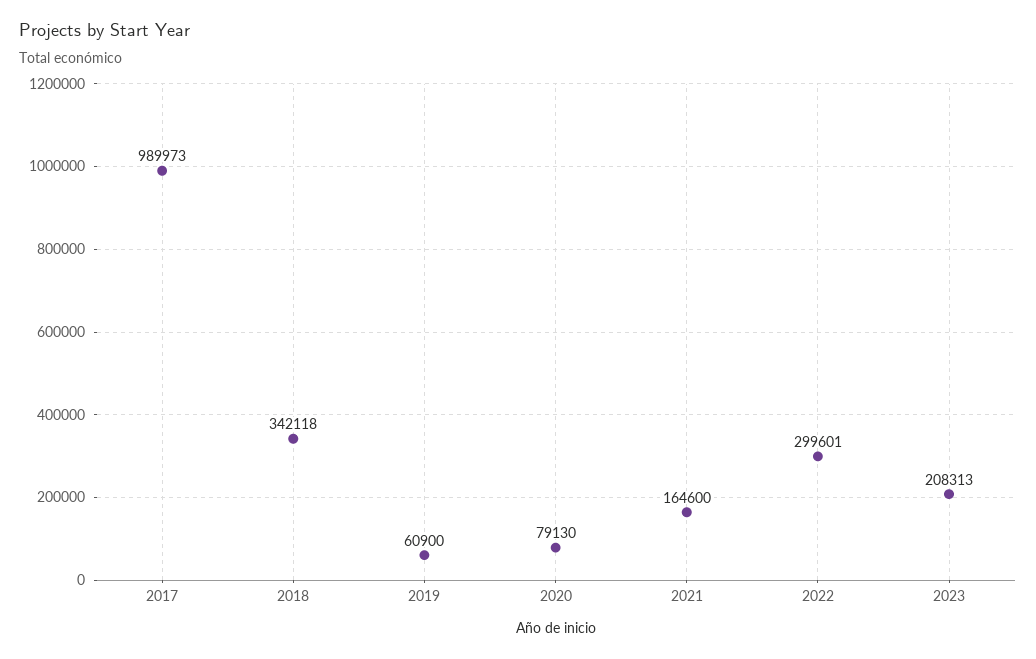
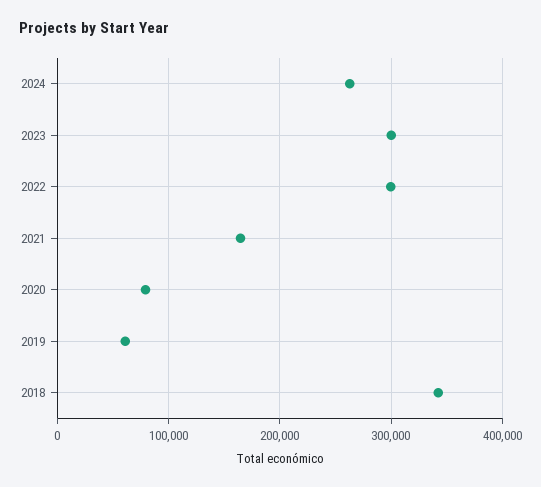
2017: 989973 -> none
2023: 208313 -> 300000
2024: none -> 260000

